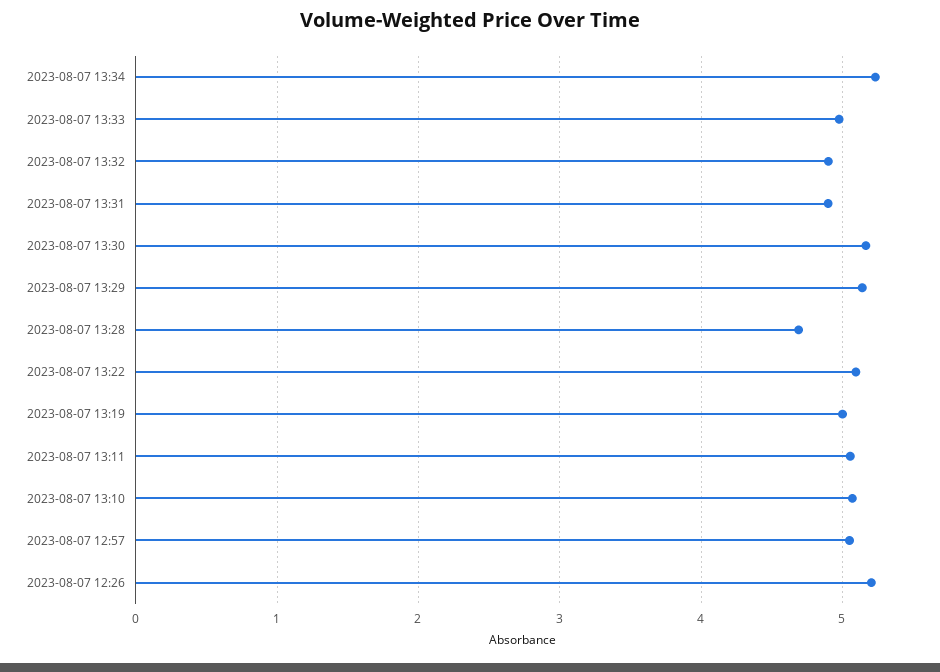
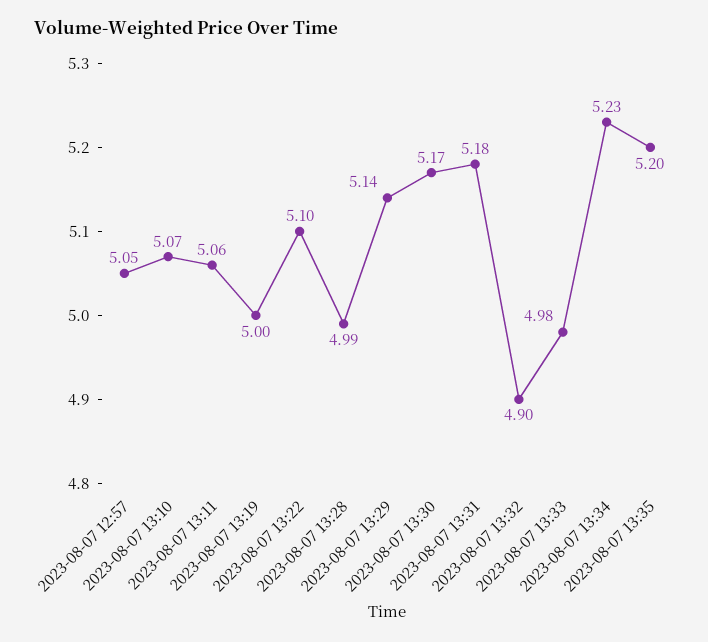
2023-08-07 13:31: 4.9 -> 5.18
2023-08-07 13:28: 4.7 -> 4.99
2023-08-07 12:26: 5.2 -> none
2023-08-07 13:35: none -> 5.2

